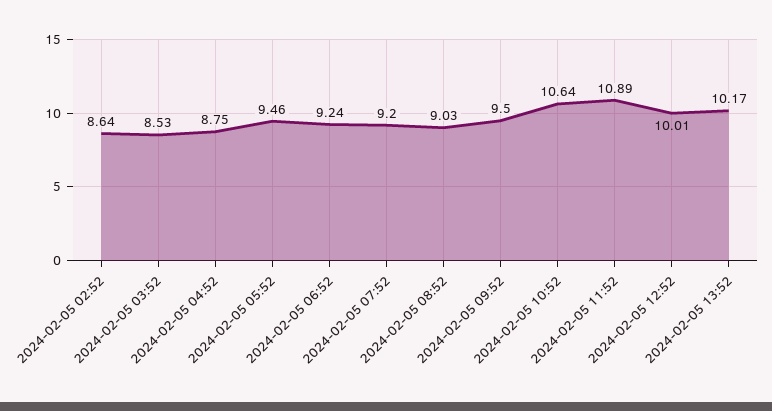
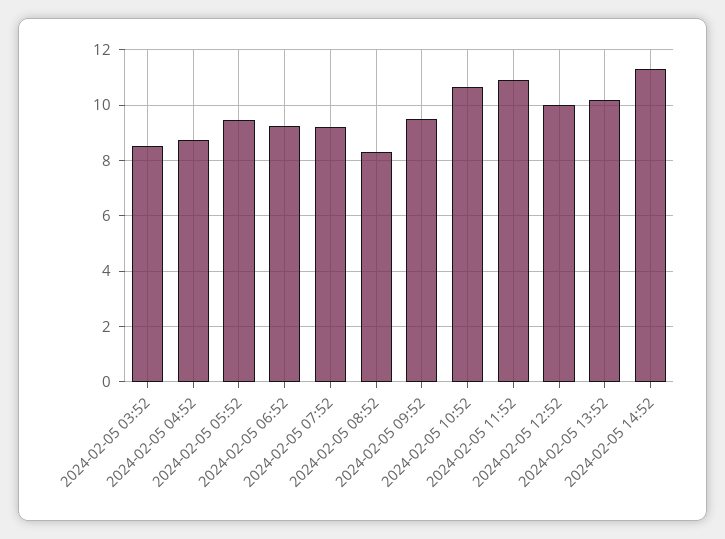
2024-02-05 02:52: 8.64 -> none
2024-02-05 08:52: 9.03 -> 8.25
2024-02-05 14:52: none -> 11.25

